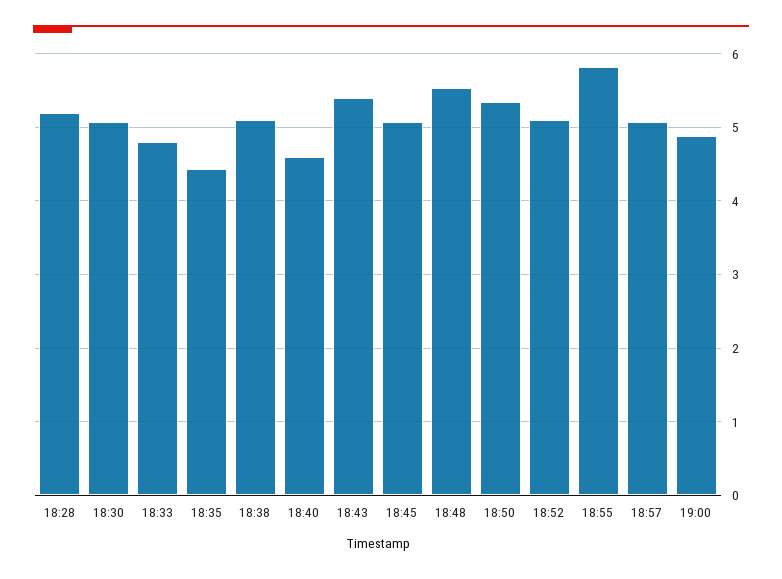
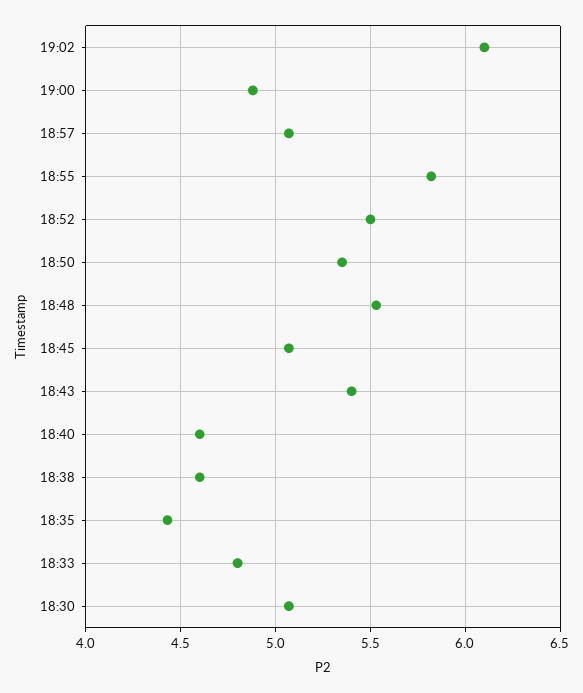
18:28: 5.2 -> none
18:38: 5.1 -> 4.6
18:52: 5.1 -> 5.5
19:02: none -> 6.1

